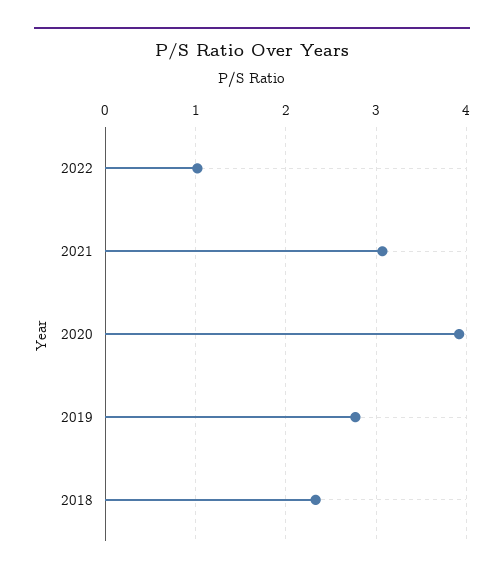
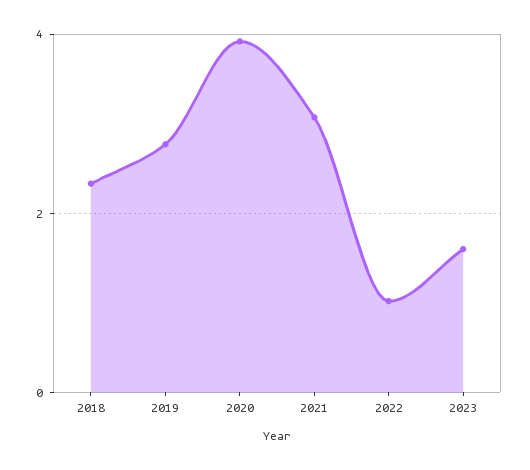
2023: none -> 1.6

